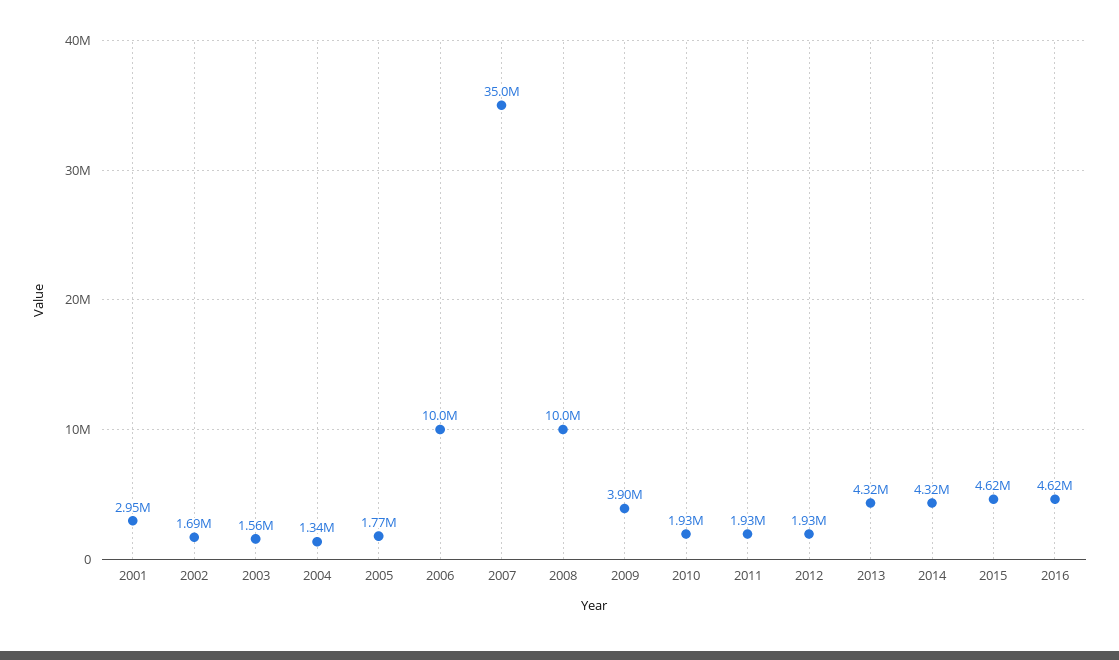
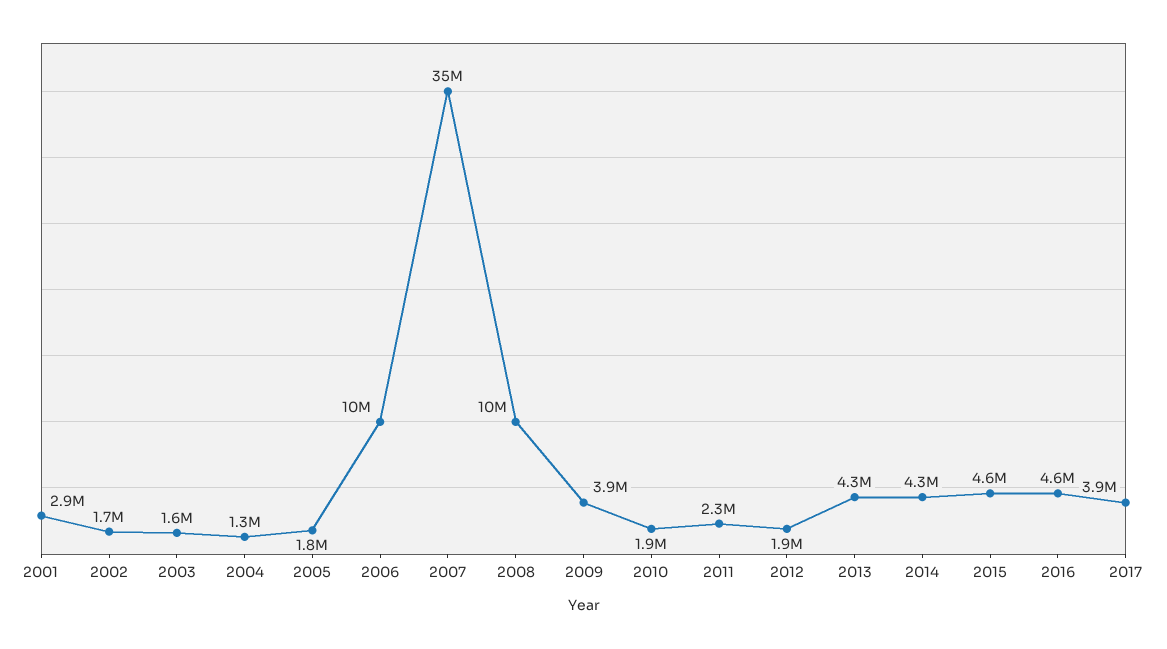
2011: 1930000 -> 2300000
2017: none -> 3900000

